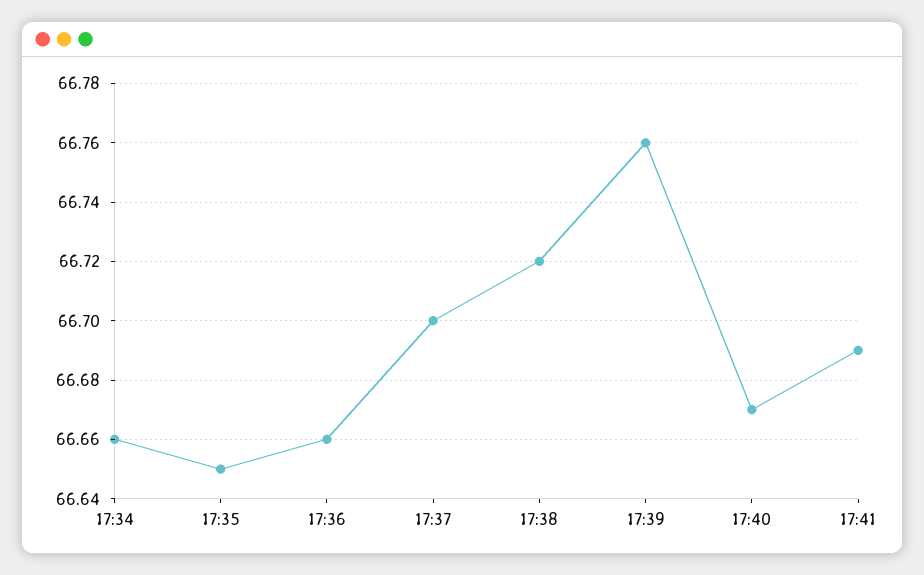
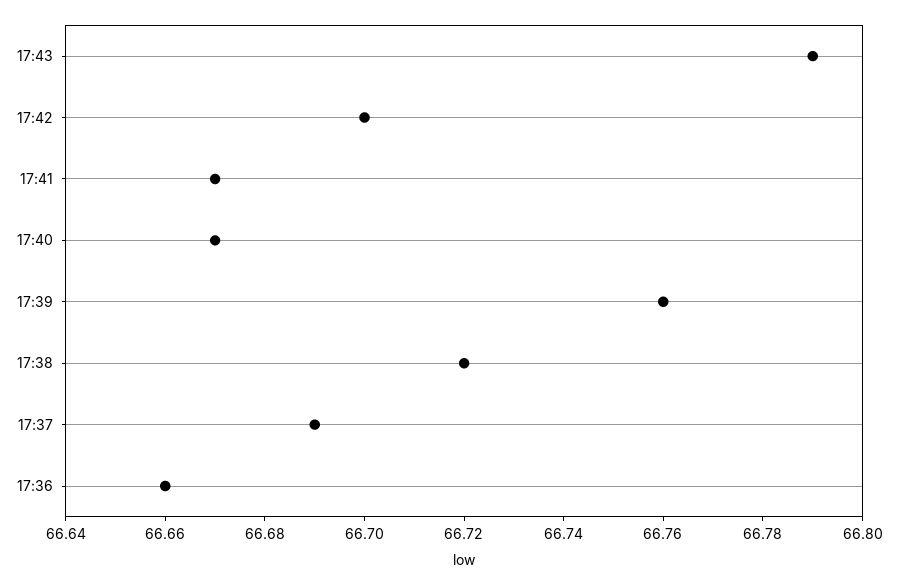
17:34: 66.66 -> none
17:35: 66.65 -> none
17:37: 66.7 -> 66.69
17:41: 66.69 -> 66.67
17:43: none -> 66.79
17:42: none -> 66.7

